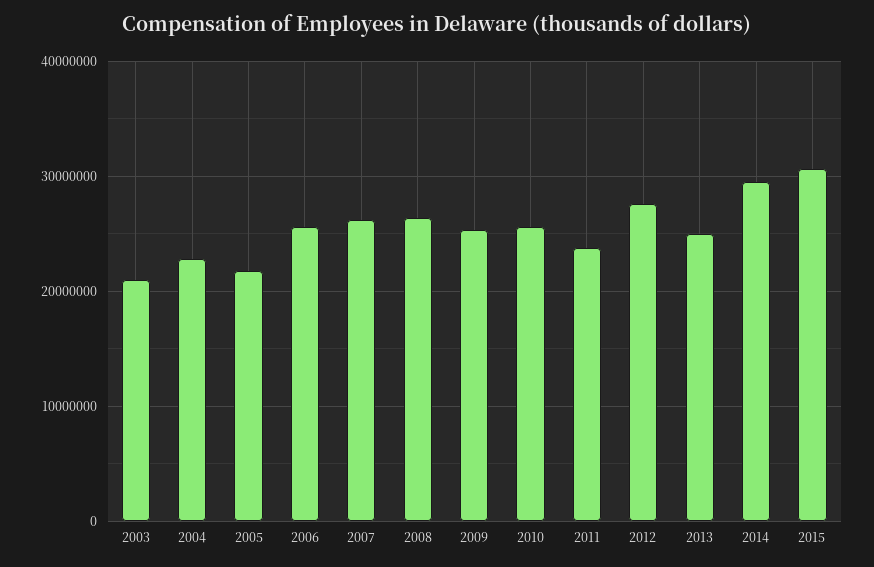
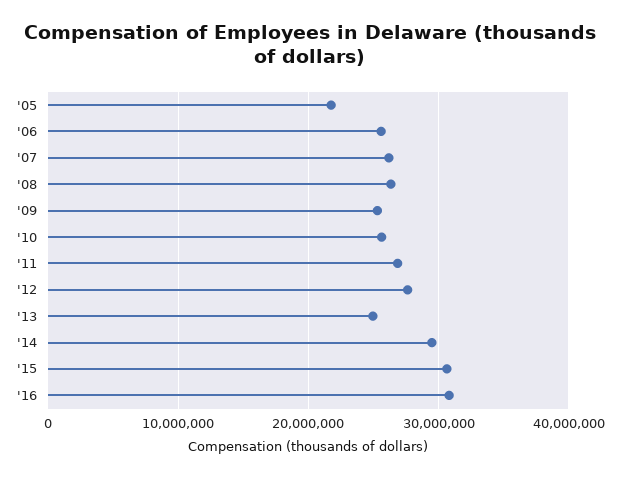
2003: 21000000 -> none
2004: 23000000 -> none
2011: 24000000 -> 27000000
'16: none -> 31000000

